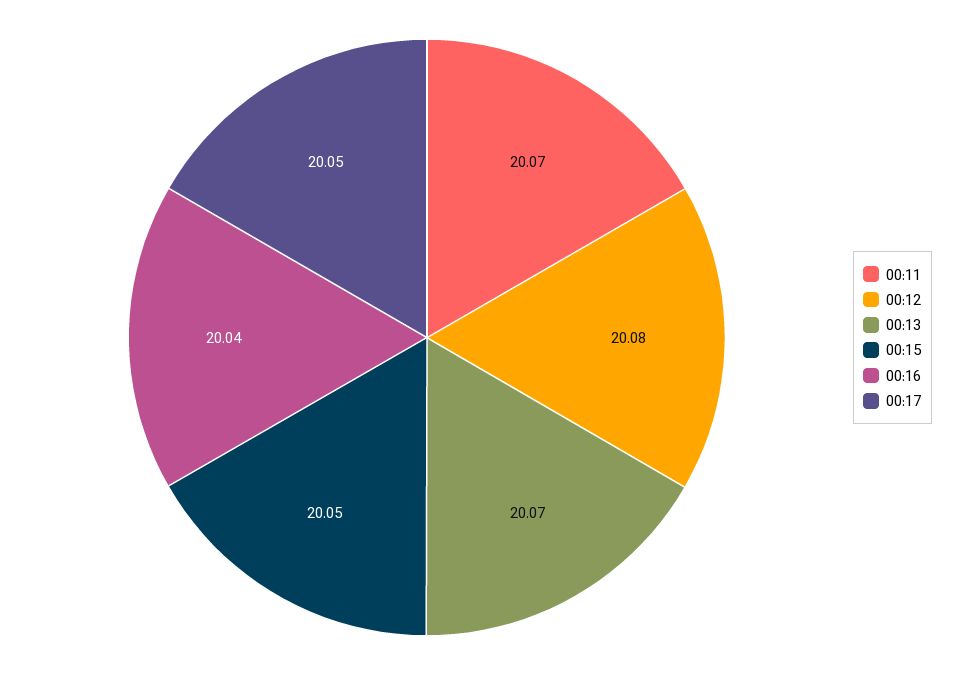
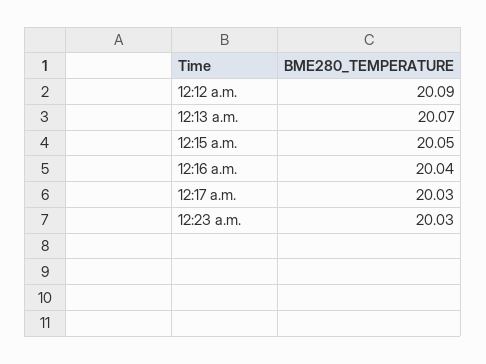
00:11: 20.07 -> none
00:12: 20.08 -> 20.09
00:17: 20.05 -> 20.03
12:23 a.m.: none -> 20.03

